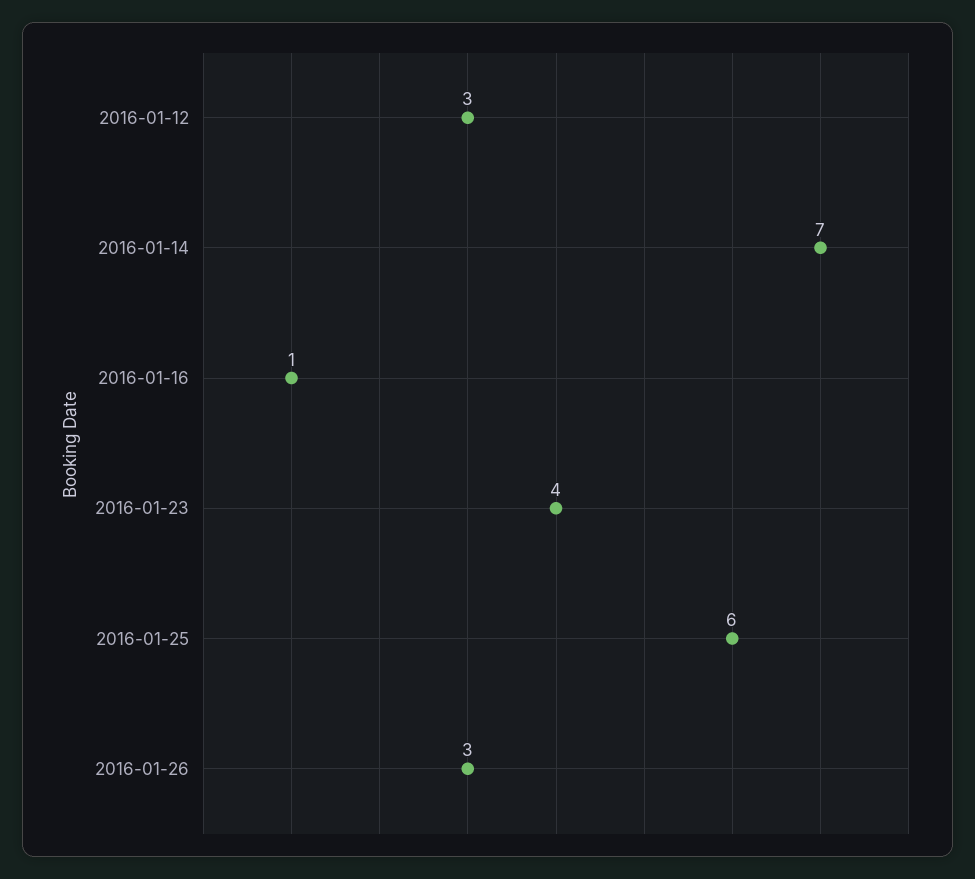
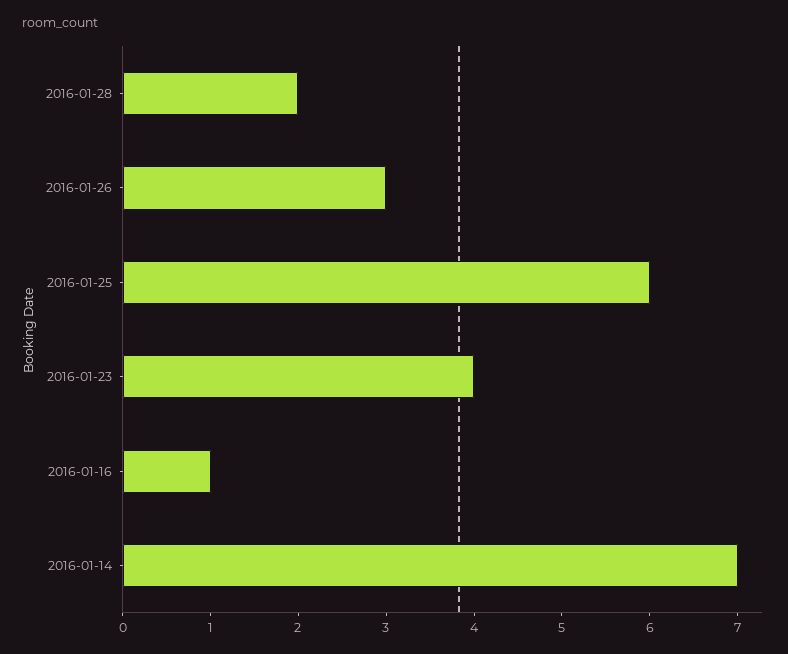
2016-01-12: 3 -> none
2016-01-28: none -> 2

